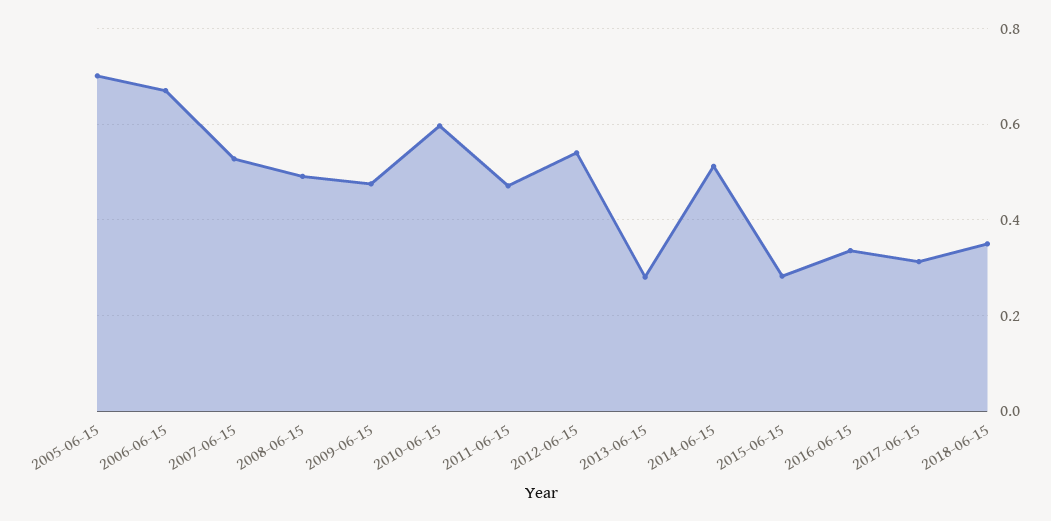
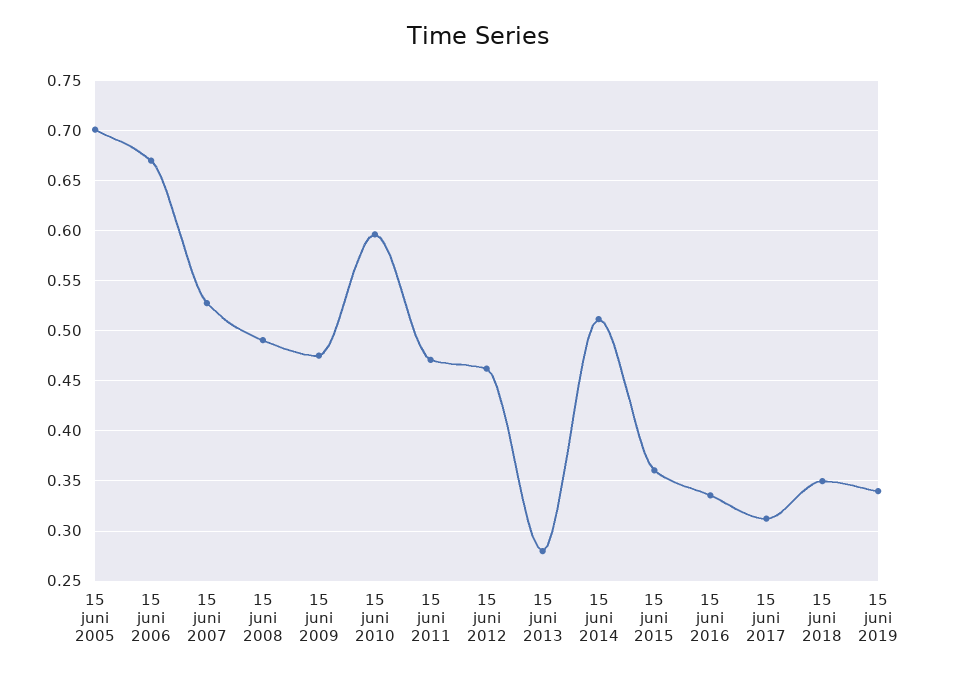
2012-06-15: 0.54 -> 0.46
2015-06-15: 0.28 -> 0.36
15 juni 2019: none -> 0.34

